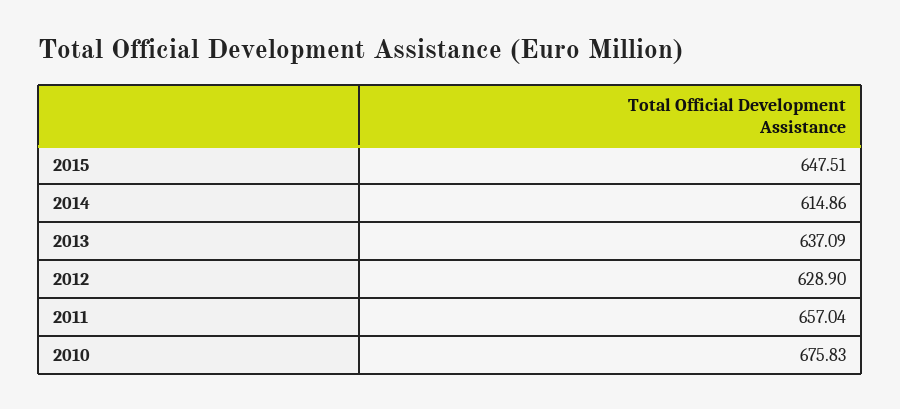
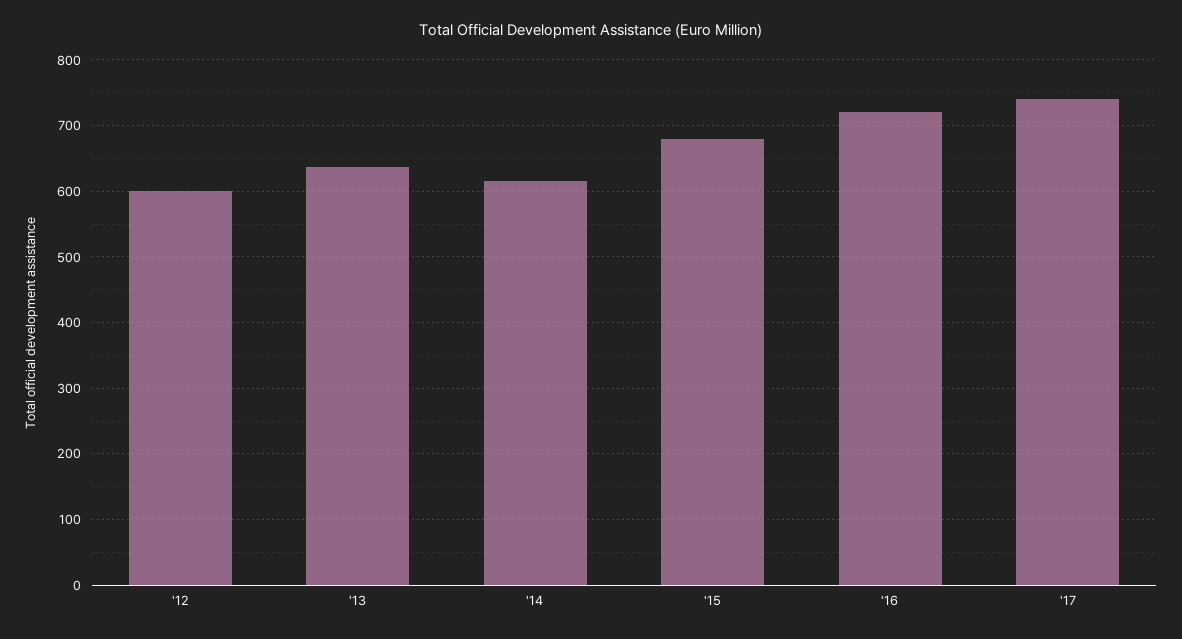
2015: 647.51 -> 680
2012: 628.9 -> 600
2011: 657.04 -> none
2010: 675.83 -> none
'16: none -> 720
'17: none -> 740

